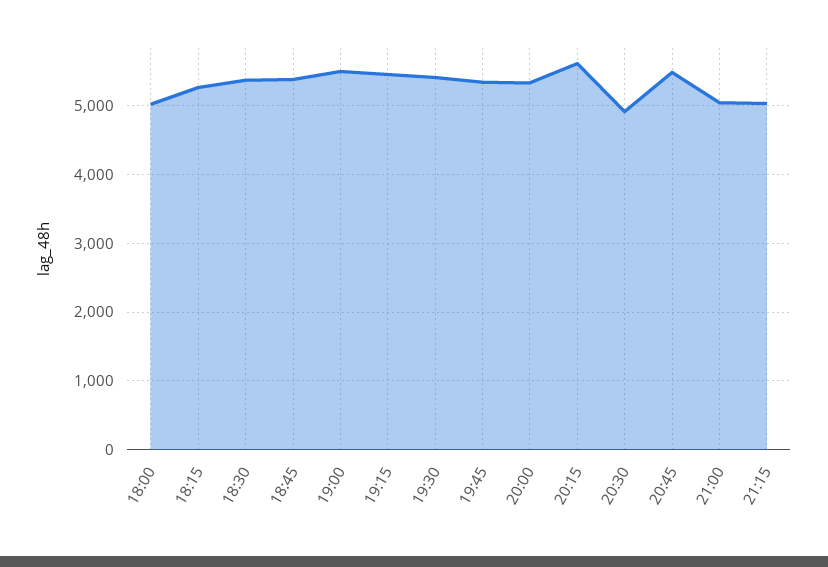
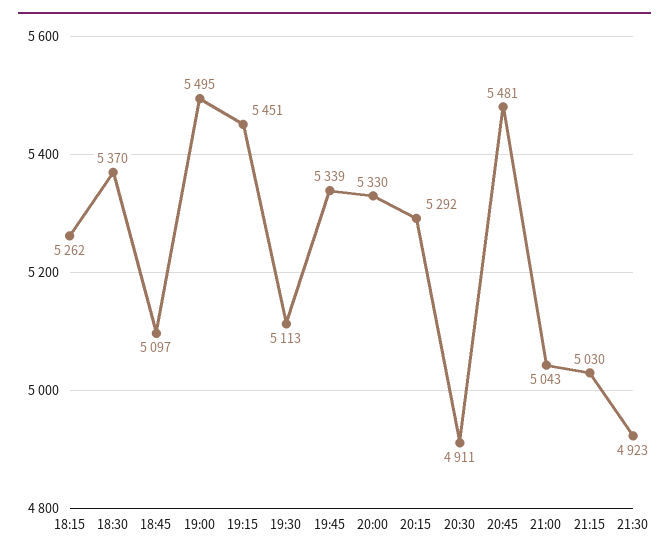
18:00: 5000 -> none
18:45: 5400 -> 5097
19:30: 5400 -> 5113
20:15: 5600 -> 5292
21:30: none -> 4923

